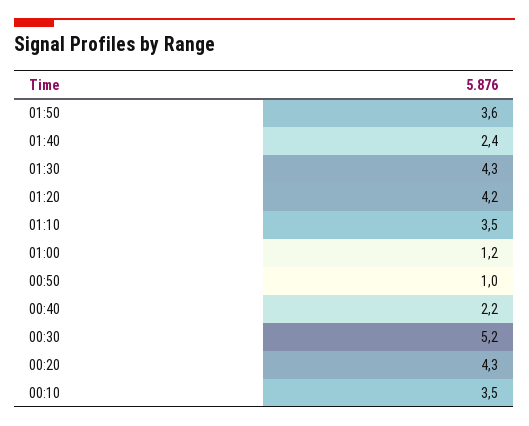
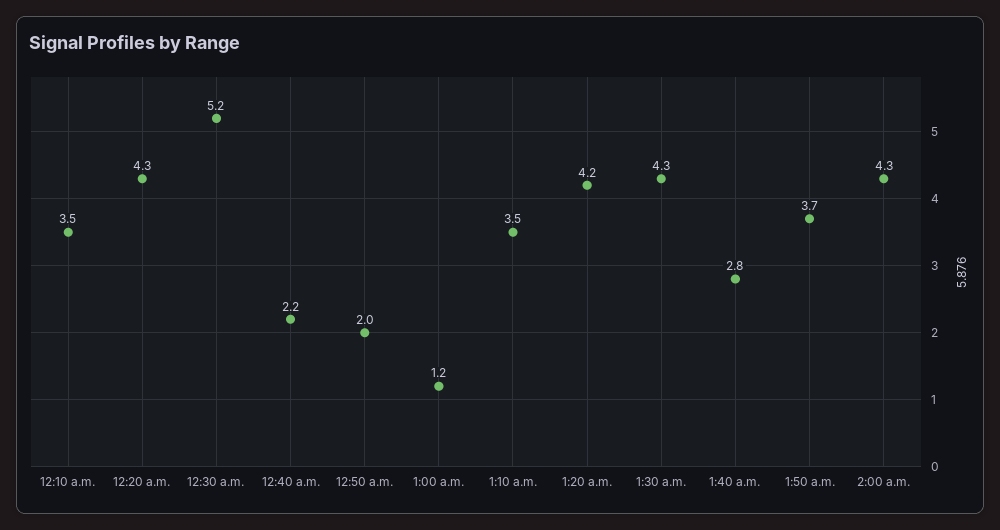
01:50: 3.6 -> 3.7
01:40: 2.4 -> 2.8
00:50: 1 -> 2
2:00 a.m.: none -> 4.3

